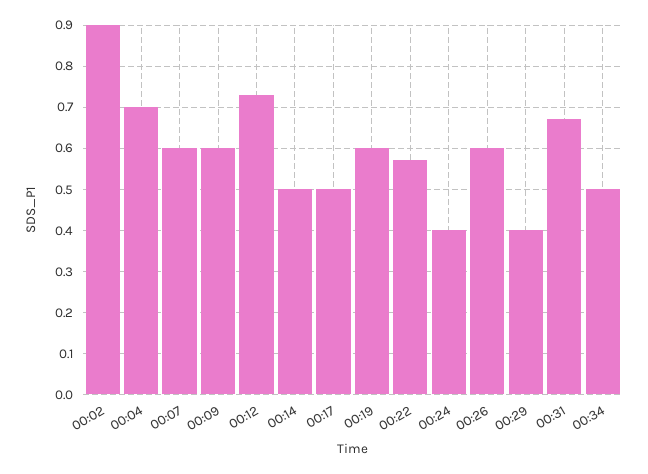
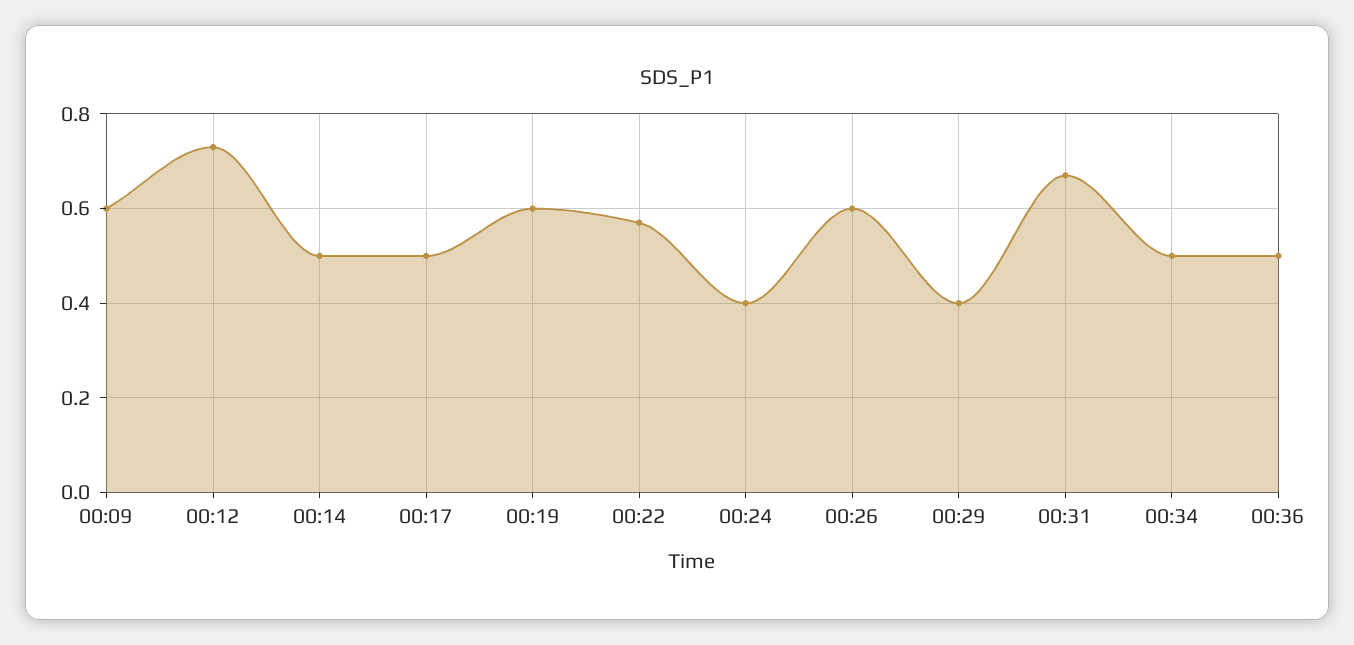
00:02: 0.9 -> none
00:04: 0.7 -> none
00:07: 0.6 -> none
00:36: none -> 0.5

